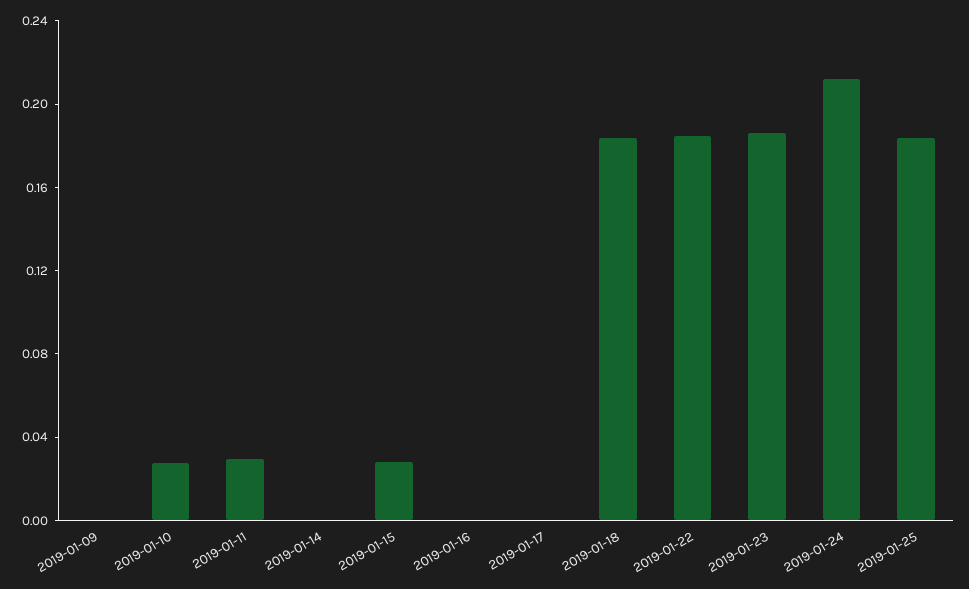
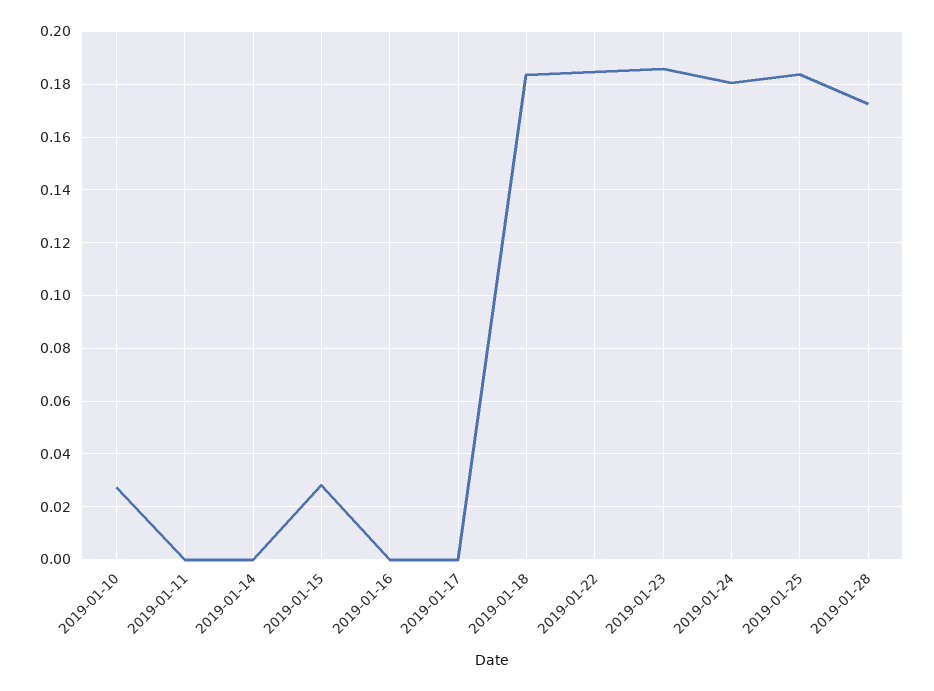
2019-01-09: 0 -> none
2019-01-11: 0.03 -> 0
2019-01-24: 0.21 -> 0.18
2019-01-28: none -> 0.1725

